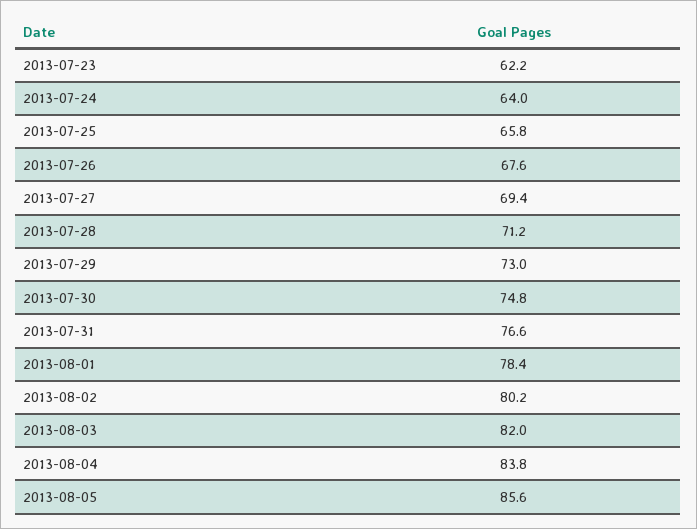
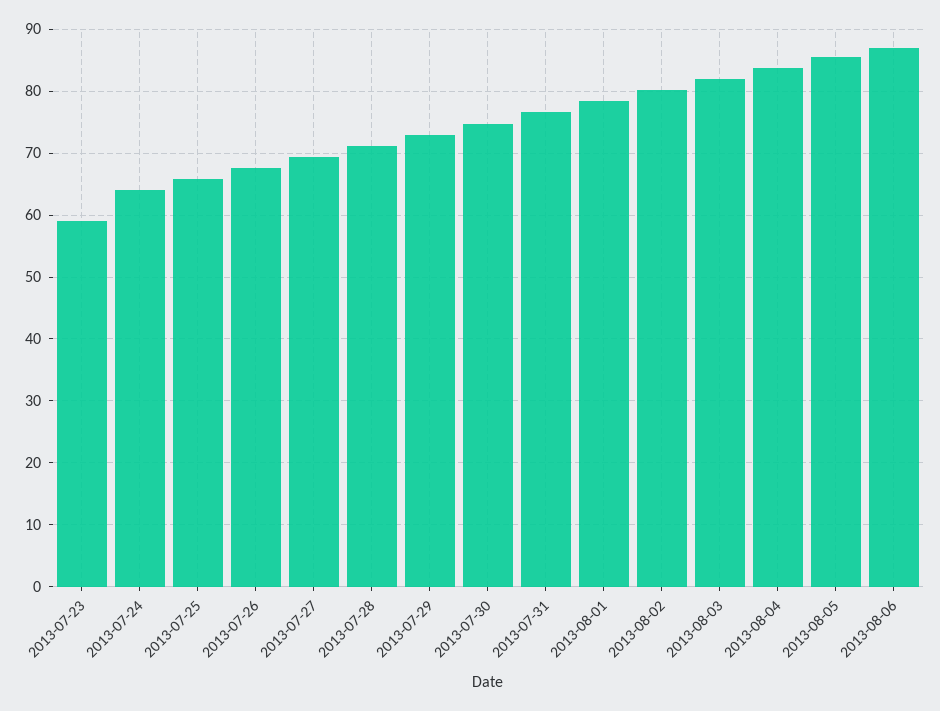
2013-07-23: 62.2 -> 59
2013-08-06: none -> 87

